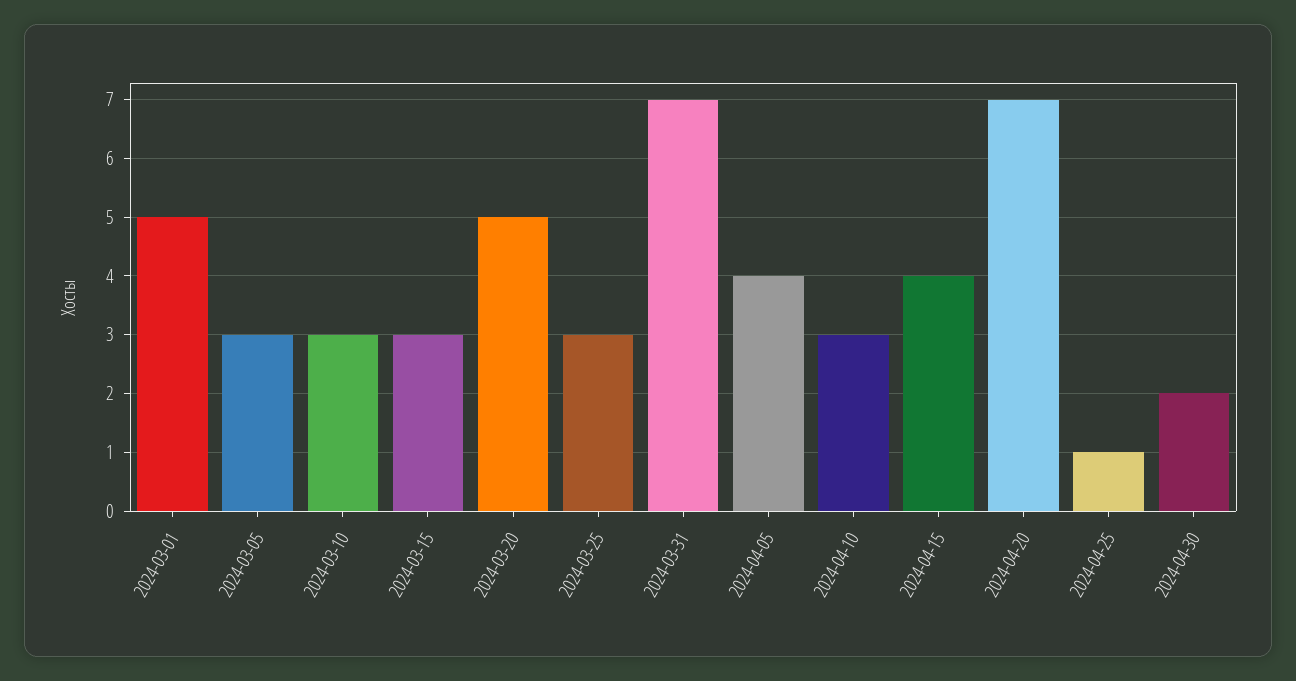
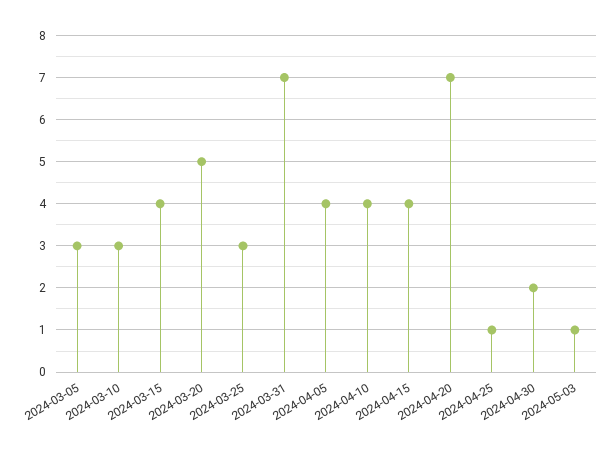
2024-03-01: 5 -> none
2024-03-15: 3 -> 4
2024-04-10: 3 -> 4
2024-05-03: none -> 1

